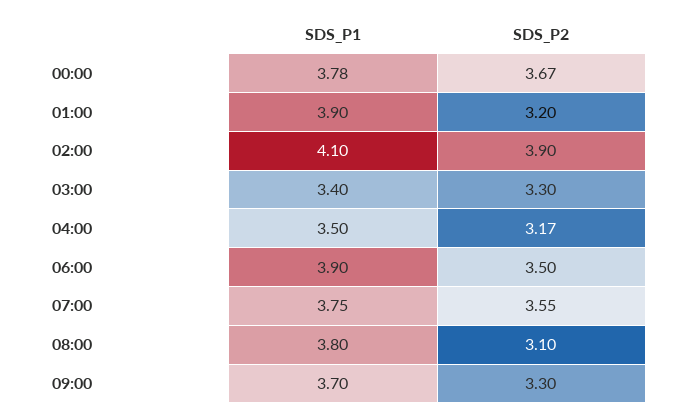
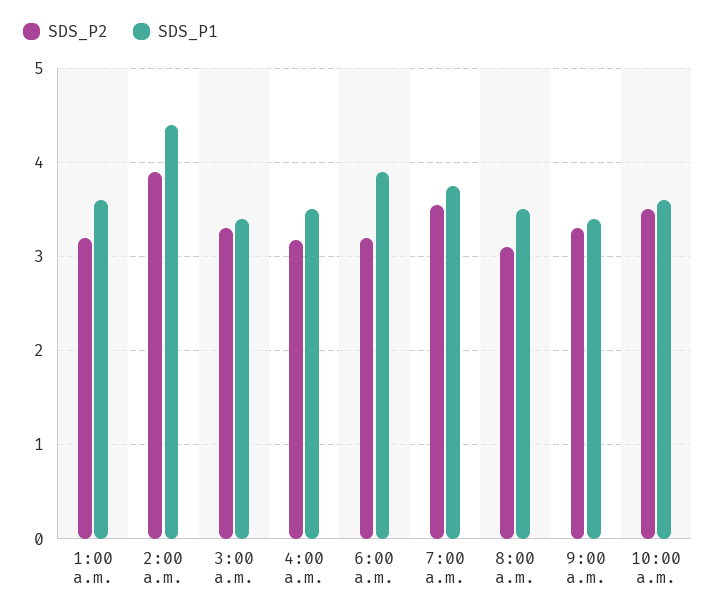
SDS_P1, 00:00: 3.78 -> none
SDS_P2, 00:00: 3.67 -> none
SDS_P1, 01:00: 3.9 -> 3.6
SDS_P1, 02:00: 4.1 -> 4.4
SDS_P2, 06:00: 3.5 -> 3.2
SDS_P1, 08:00: 3.8 -> 3.5
SDS_P1, 09:00: 3.7 -> 3.4
SDS_P2, 10:00 a.m.: none -> 3.5
SDS_P1, 10:00 a.m.: none -> 3.6

